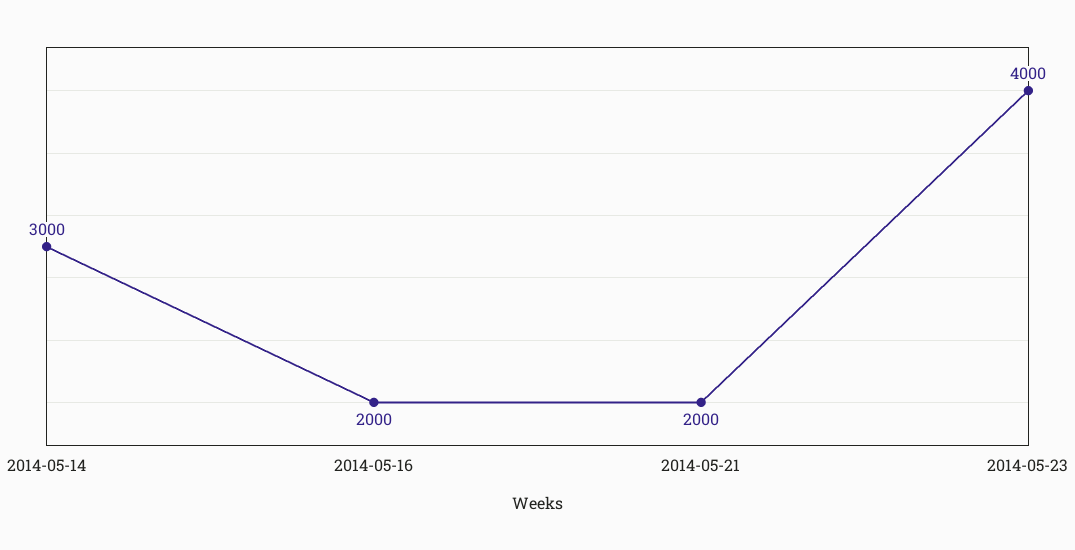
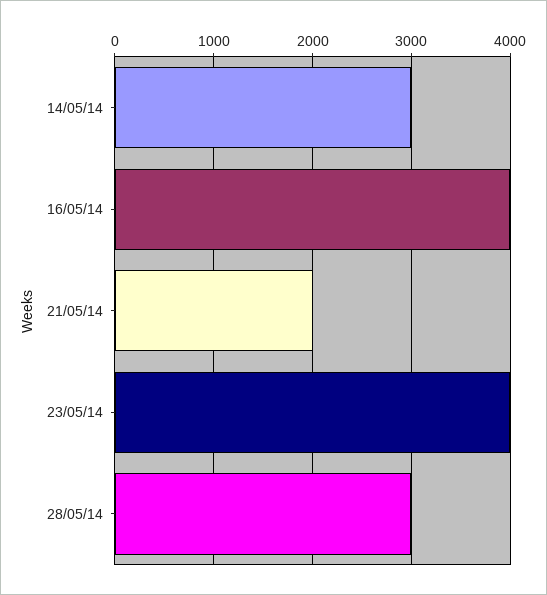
2014-05-16: 2000 -> 4000
28/05/14: none -> 3000

